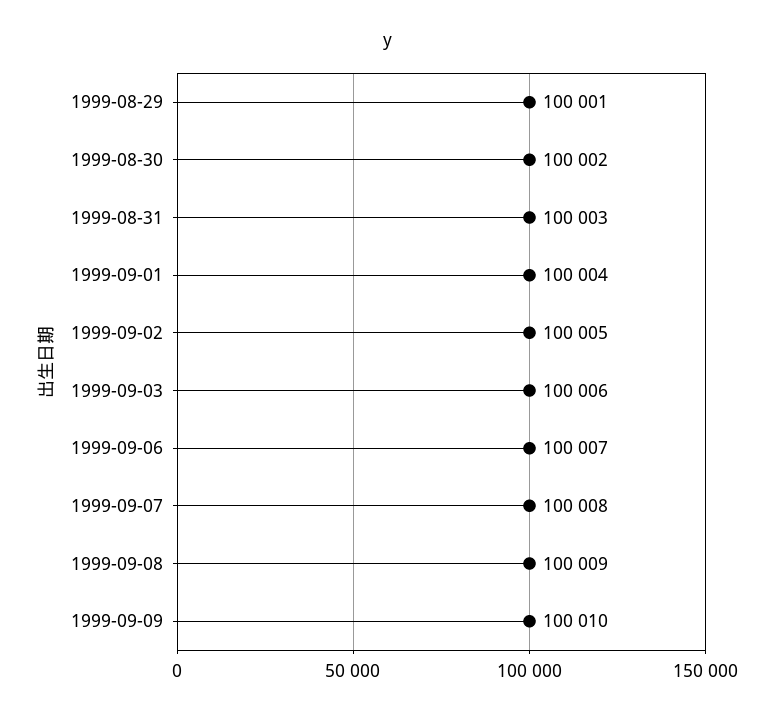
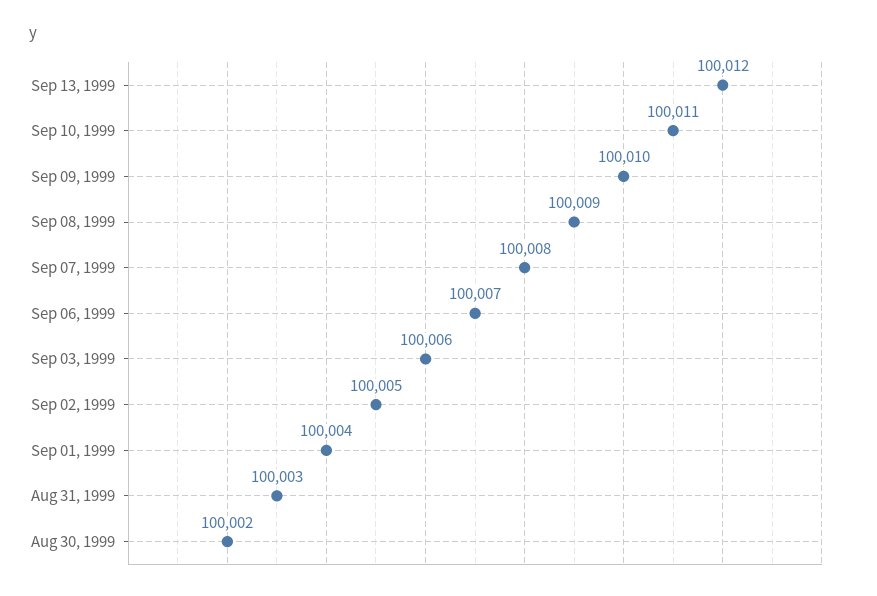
1999-08-29: 100001 -> none
Sep 13, 1999: none -> 100012
Sep 10, 1999: none -> 100011

